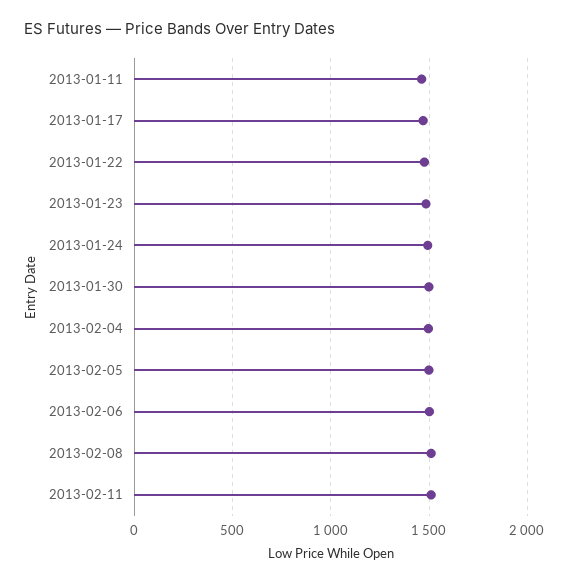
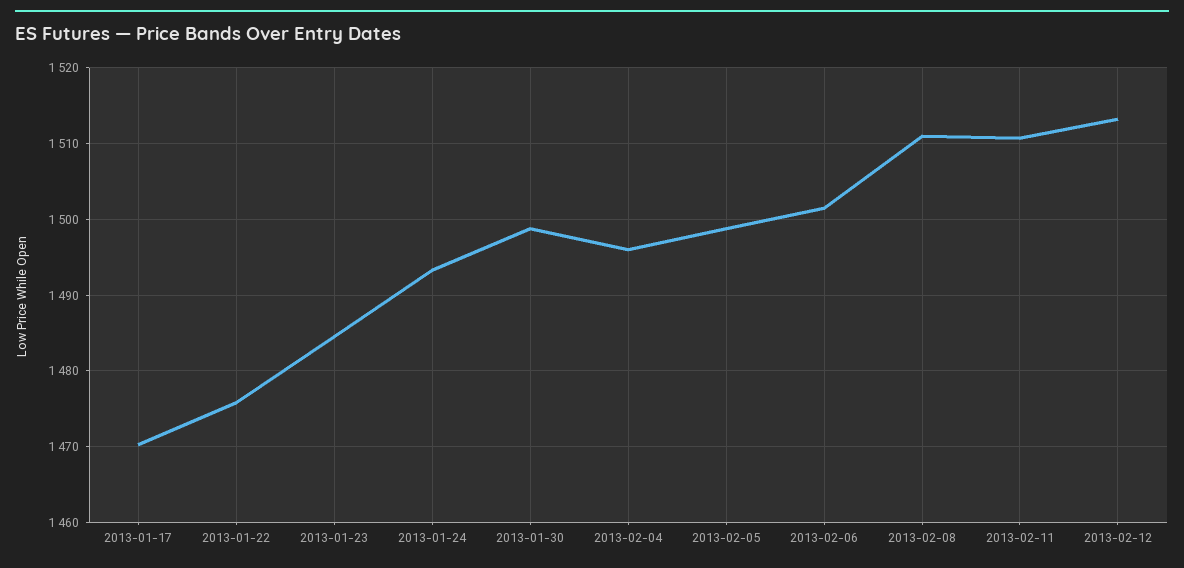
2013-01-11: 1450 -> none
2013-02-12: none -> 1513

